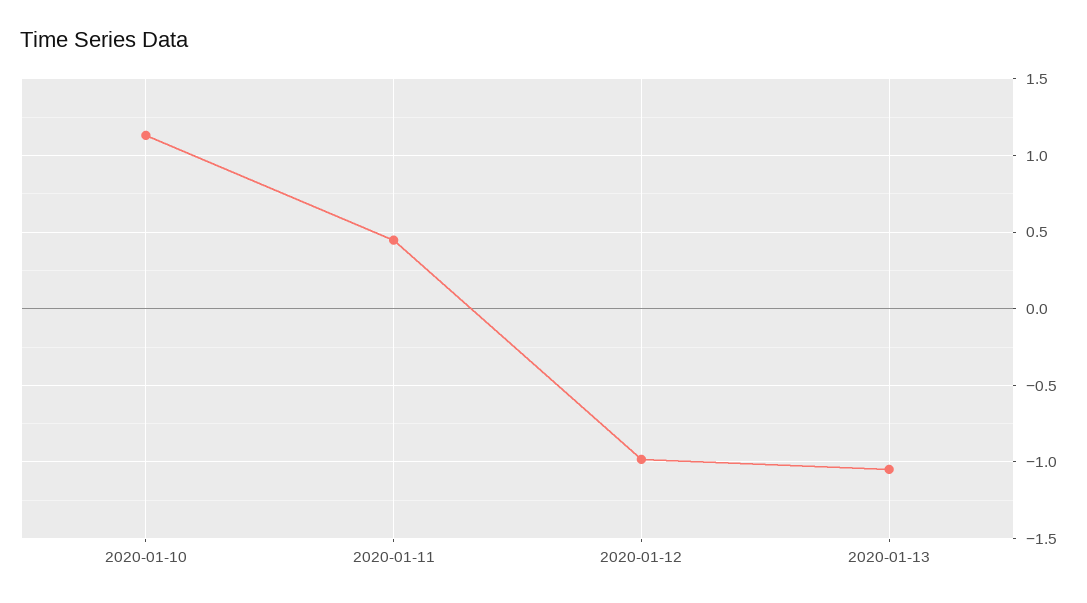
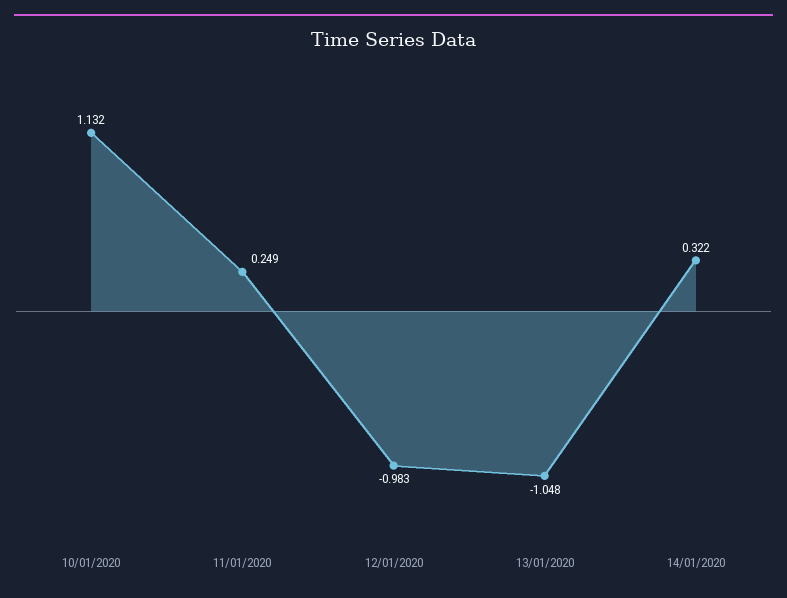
2020-01-11: 0.45 -> 0.249
14/01/2020: none -> 0.322

